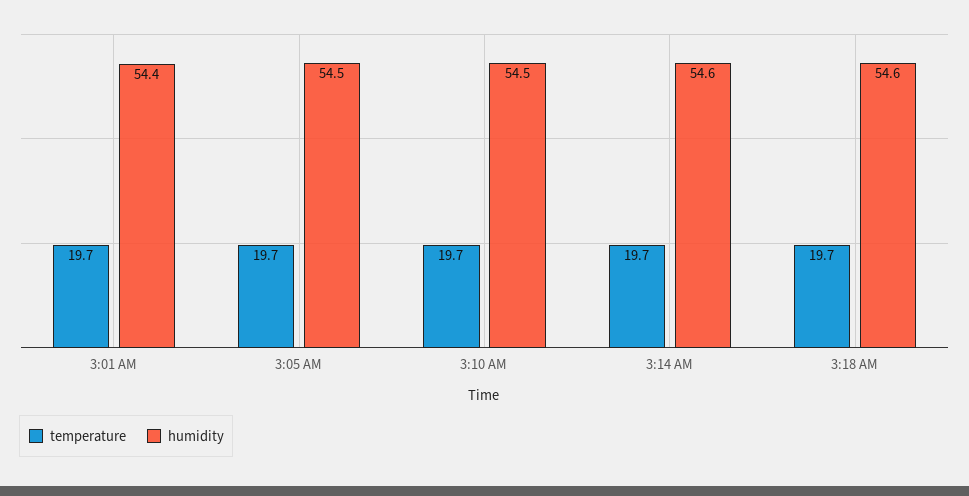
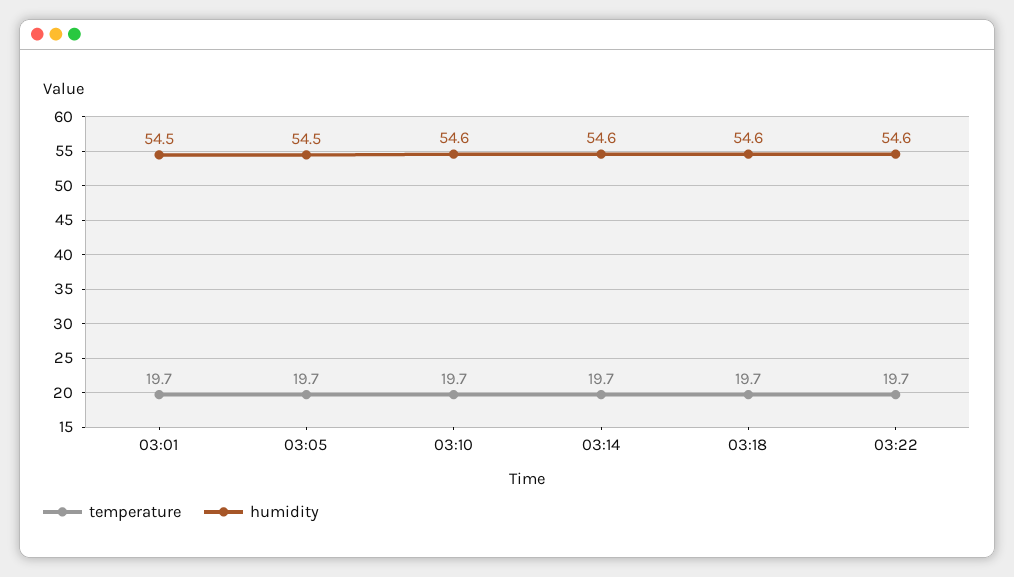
humidity, 3:01 AM: 54.4 -> 54.5
humidity, 3:10 AM: 54.5 -> 54.6
temperature, 03:22: none -> 19.7
humidity, 03:22: none -> 54.6

